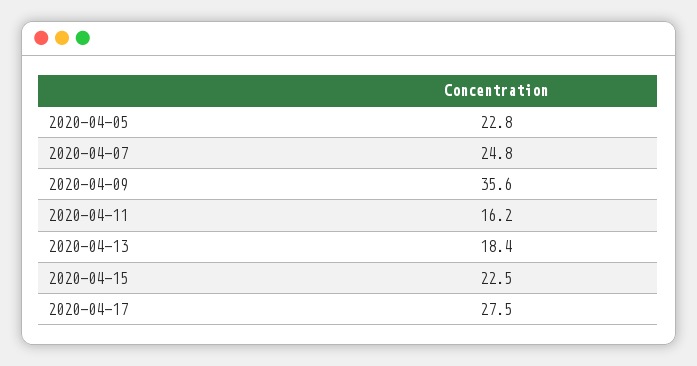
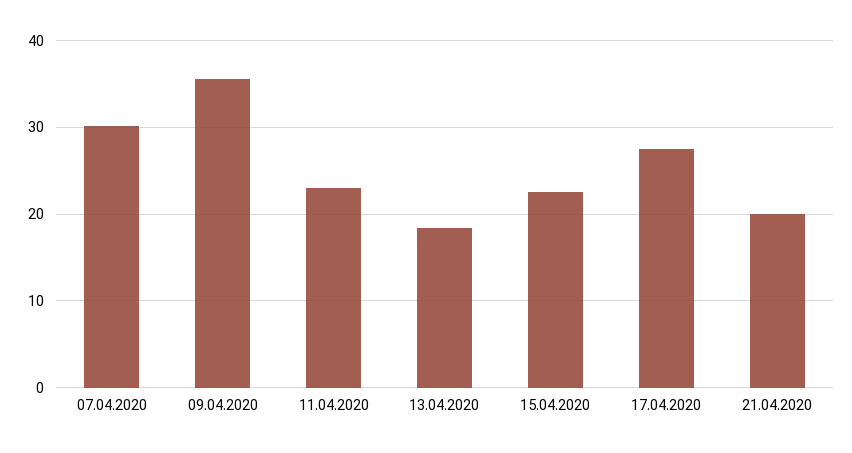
2020-04-05: 22.8 -> none
2020-04-07: 24.8 -> 30
2020-04-11: 16.2 -> 23
21.04.2020: none -> 20

